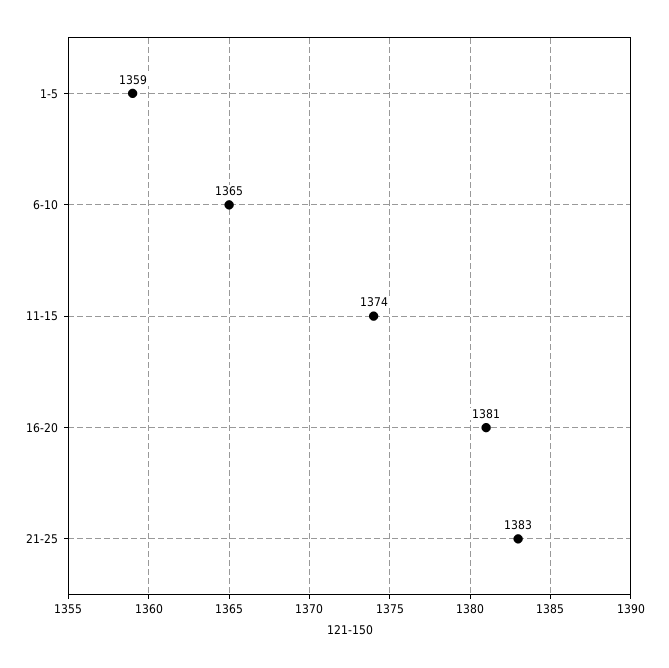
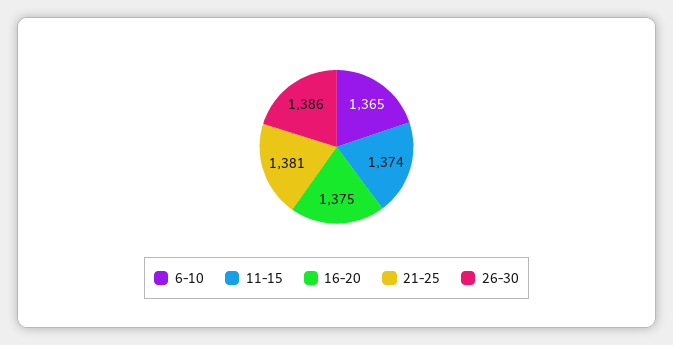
1-5: 1359 -> none
16-20: 1381 -> 1375
21-25: 1383 -> 1381
26-30: none -> 1386

